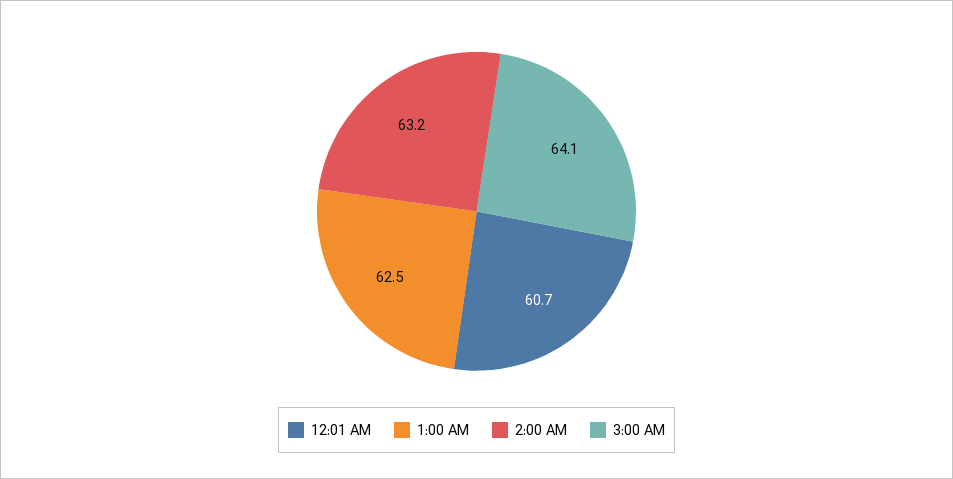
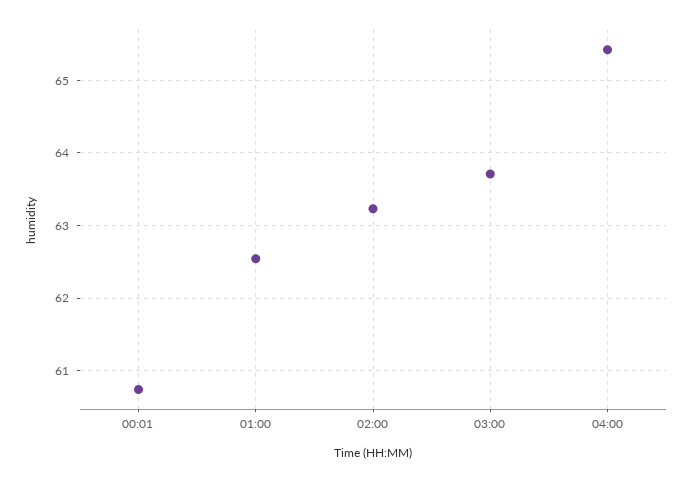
3:00 AM: 64.1 -> 63.7
04:00: none -> 65.4

